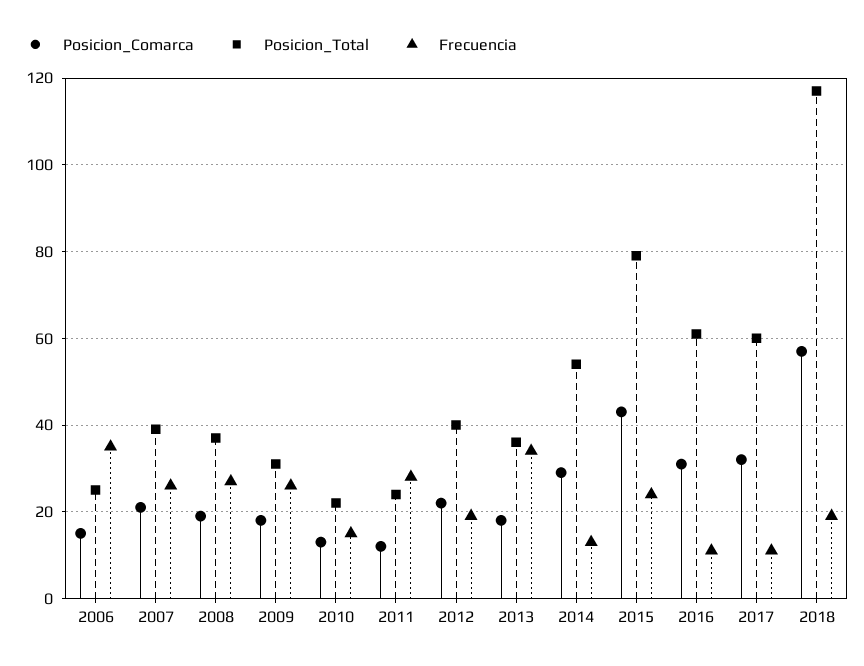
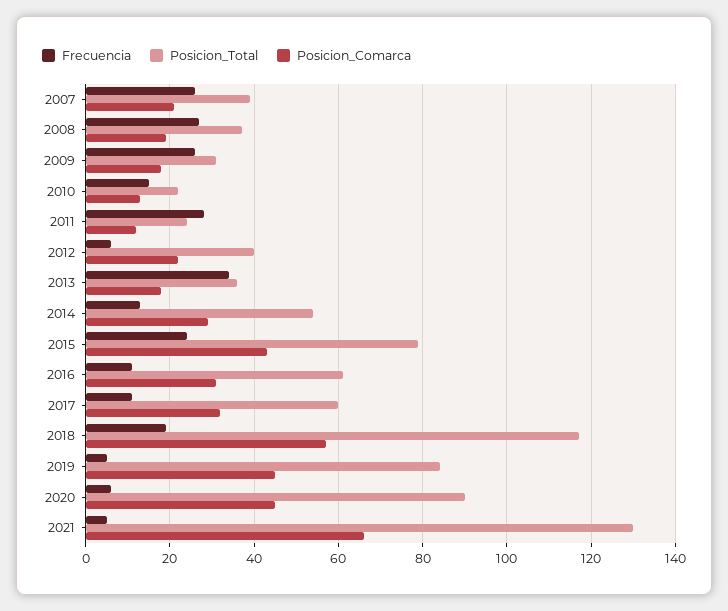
Posicion_Comarca, 2006: 15 -> none
Posicion_Total, 2006: 25 -> none
Frecuencia, 2006: 35 -> none
Frecuencia, 2012: 20 -> 5
Frecuencia, 2019: none -> 5
Posicion_Total, 2019: none -> 85
Posicion_Comarca, 2019: none -> 45
Frecuencia, 2020: none -> 5
Posicion_Total, 2020: none -> 90
Posicion_Comarca, 2020: none -> 45
Frecuencia, 2021: none -> 5
Posicion_Total, 2021: none -> 130
Posicion_Comarca, 2021: none -> 65

